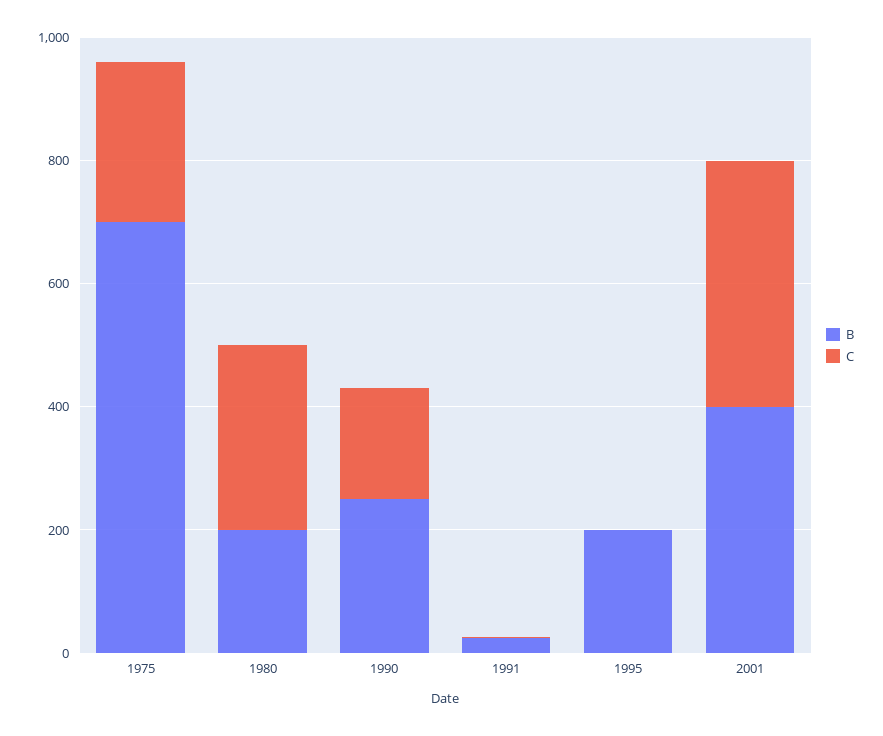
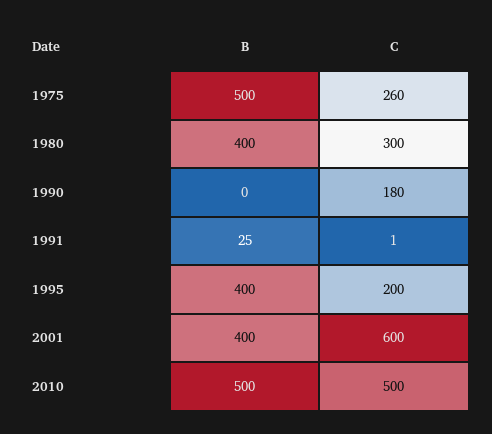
B, 1975: 700 -> 500
B, 1980: 200 -> 400
B, 1990: 250 -> 0
B, 1995: 200 -> 400
C, 1995: 0 -> 200
C, 2001: 400 -> 600
B, 2010: none -> 500
C, 2010: none -> 500

